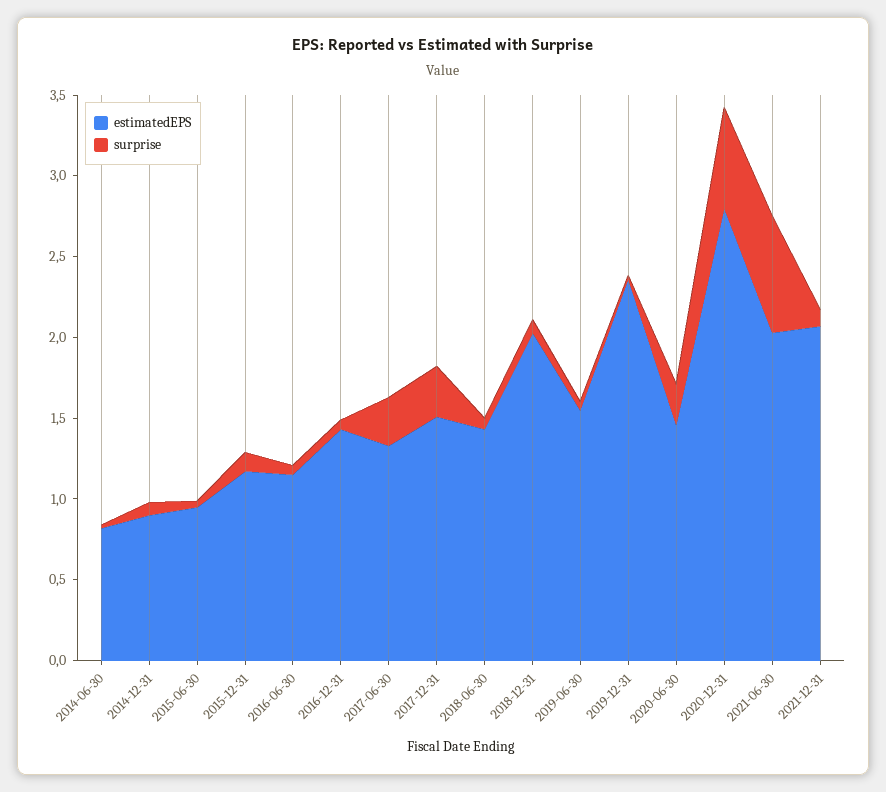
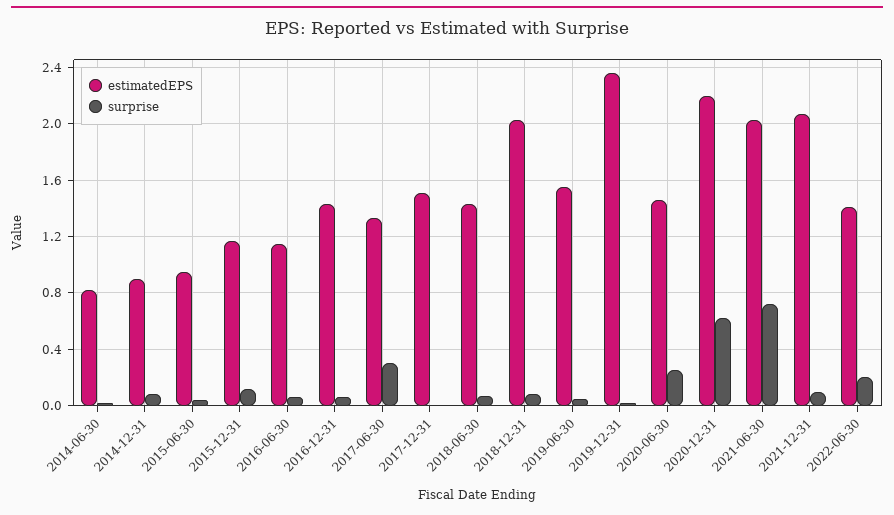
surprise, 2017-12-31: 0.3 -> 0
estimatedEPS, 2020-12-31: 2.8 -> 2.2
estimatedEPS, 2022-06-30: none -> 1.4
surprise, 2022-06-30: none -> 0.2

